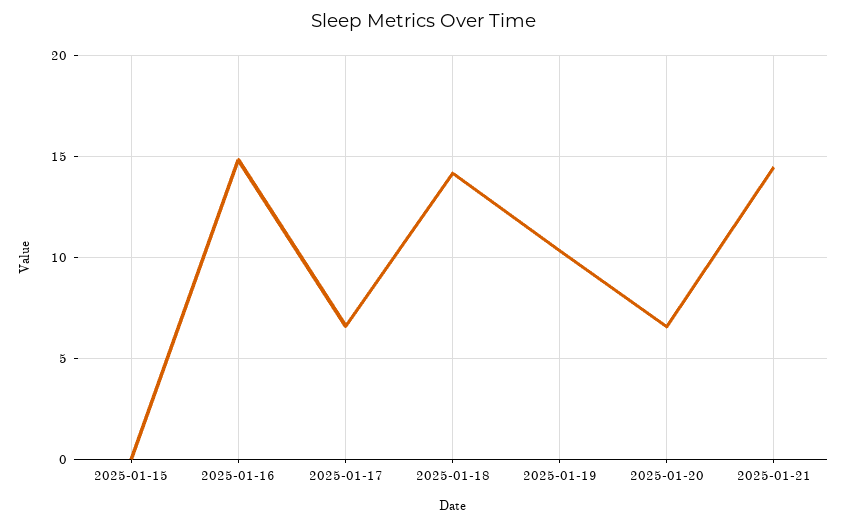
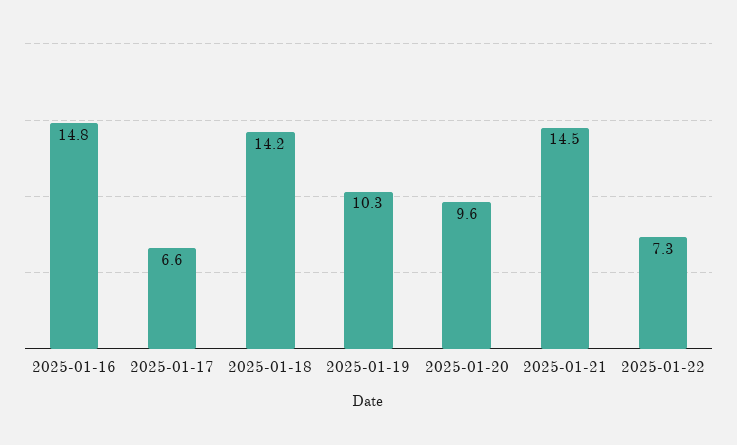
2025-01-15: 0 -> none
2025-01-20: 6.5 -> 9.6
2025-01-22: none -> 7.3

